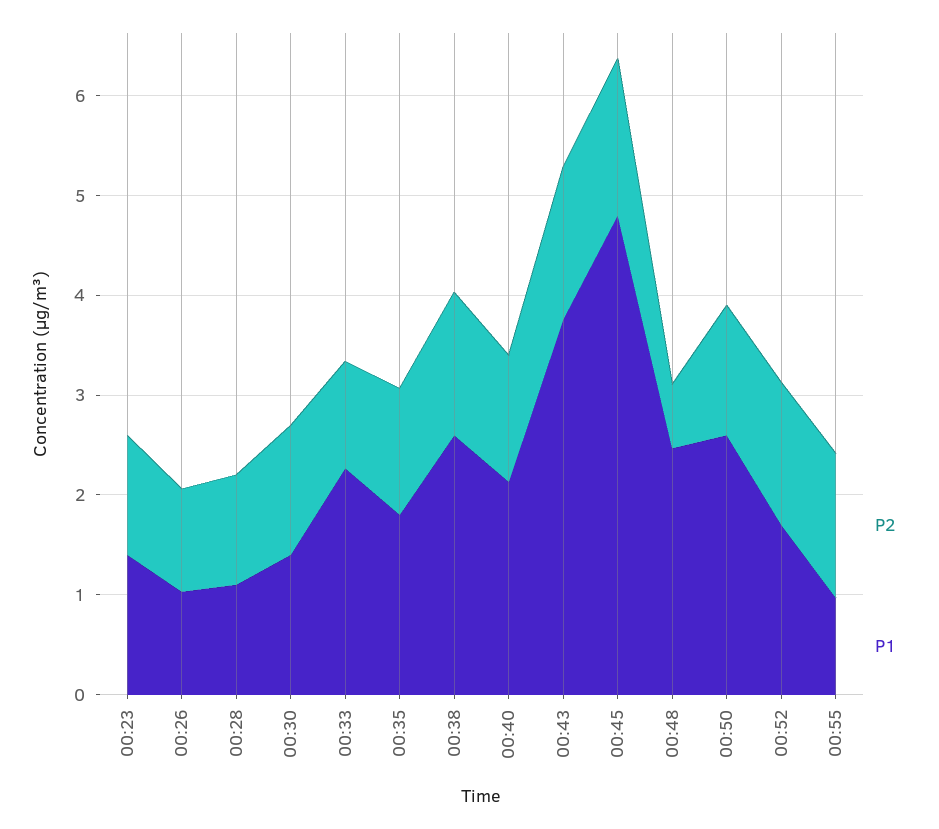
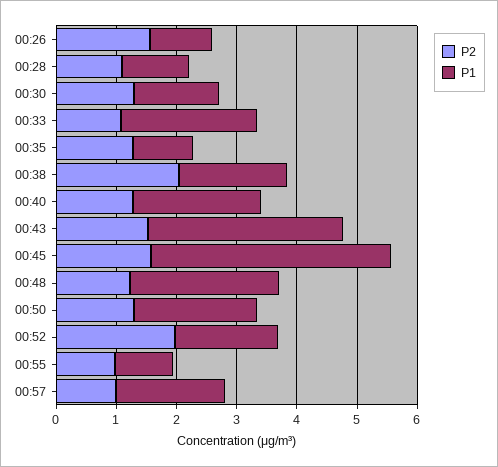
P2, 00:23: 1.2 -> none
P1, 00:23: 1.4 -> none
P2, 00:26: 1 -> 1.6
P1, 00:35: 1.8 -> 1
P2, 00:38: 1.4 -> 2
P1, 00:38: 2.6 -> 1.8
P1, 00:43: 3.8 -> 3.2
P1, 00:45: 4.8 -> 4
P2, 00:48: 0.6 -> 1.2
P1, 00:50: 2.6 -> 2
P2, 00:52: 1.4 -> 2
P2, 00:55: 1.4 -> 1
P2, 00:57: none -> 1
P1, 00:57: none -> 1.8

